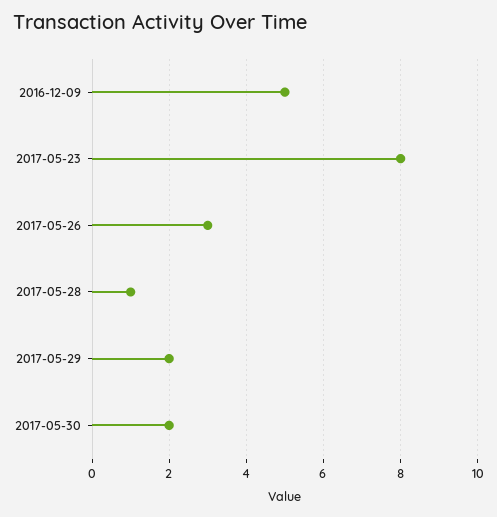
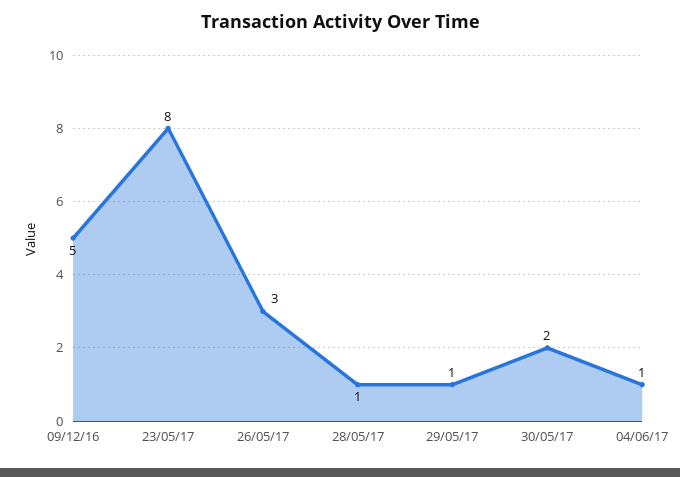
2017-05-29: 2 -> 1
04/06/17: none -> 1

